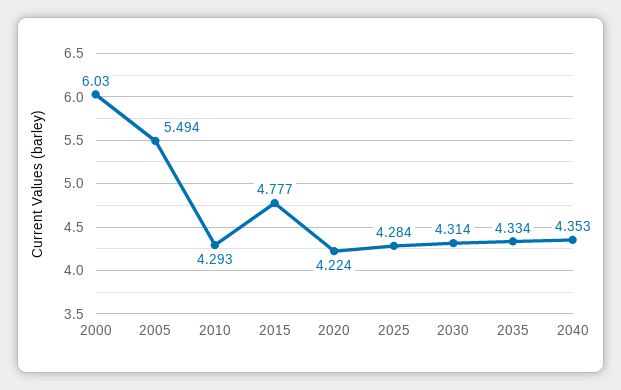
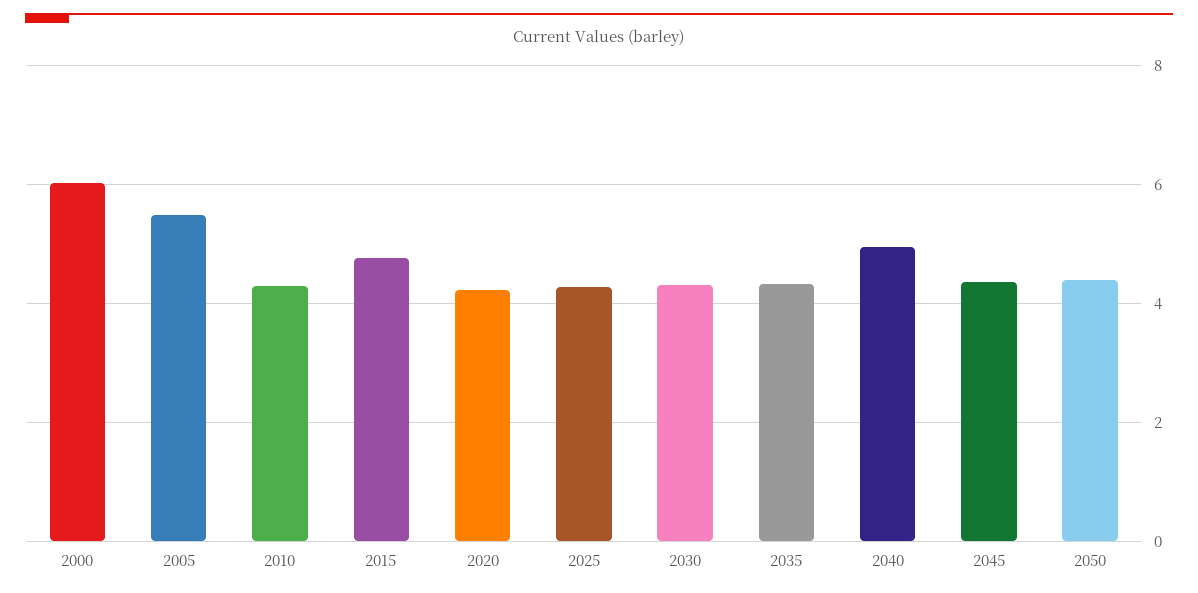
2040: 4.353 -> 5
2045: none -> 4.4
2050: none -> 4.4

